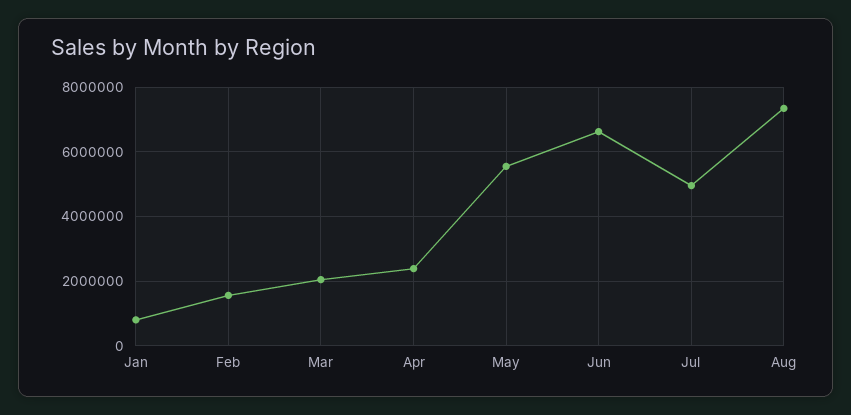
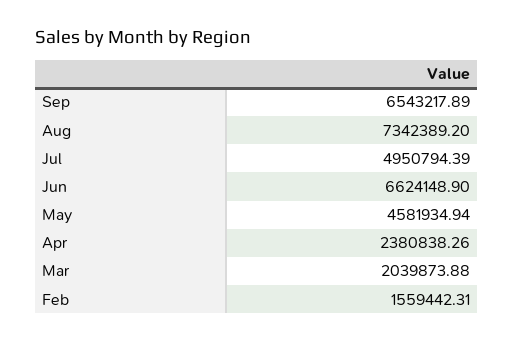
Jan: 800000 -> none
May: 5600000 -> 4581934.94
Sep: none -> 6543217.89

